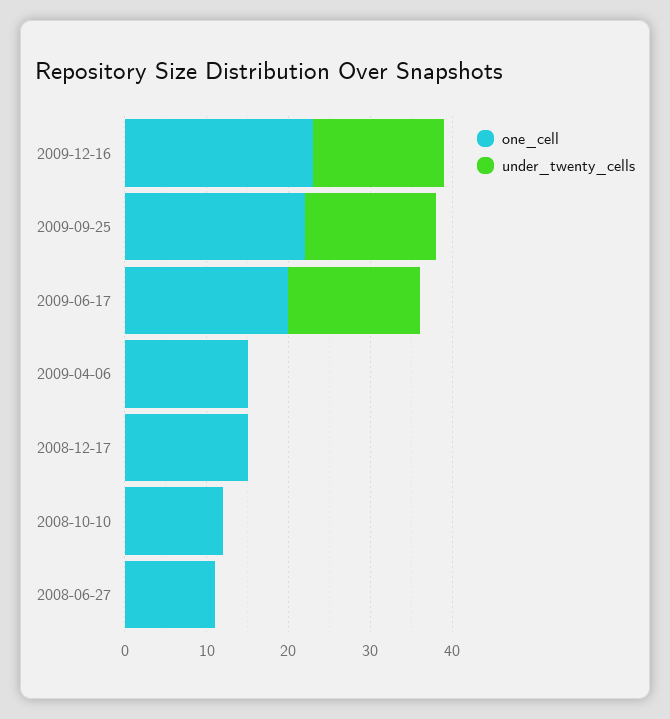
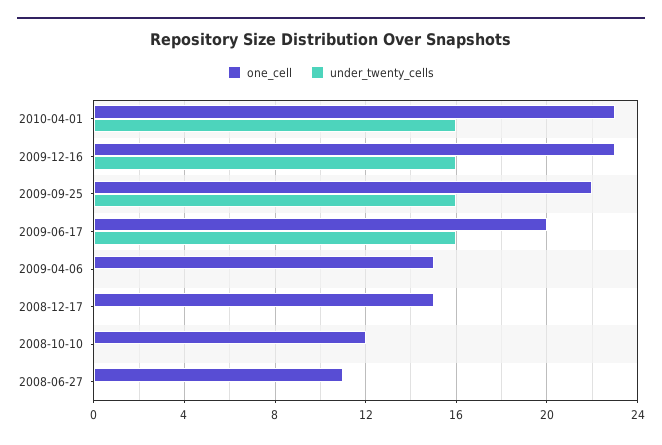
one_cell, 2010-04-01: none -> 23
under_twenty_cells, 2010-04-01: none -> 16

